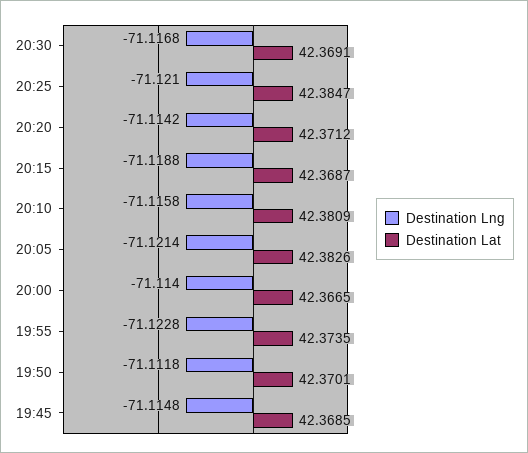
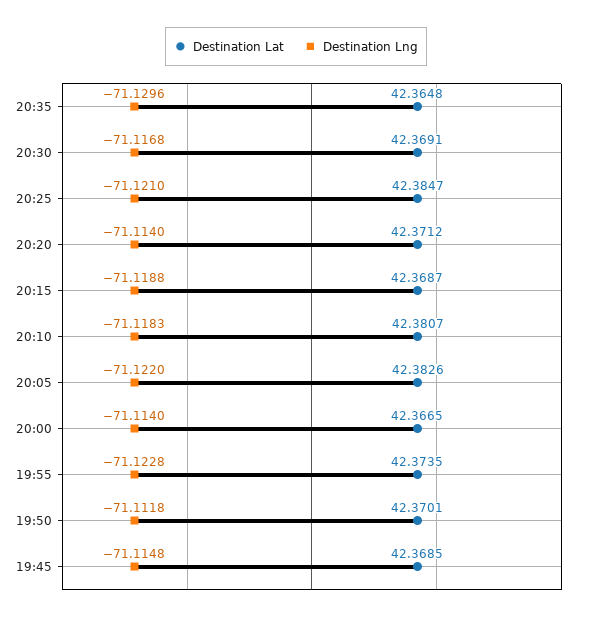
Destination Lng, 20:20: -71.1142 -> -71.114
Destination Lng, 20:10: -71.1158 -> -71.1183
Destination Lat, 20:10: 42.3809 -> 42.3807
Destination Lng, 20:05: -71.1214 -> -71.122
Destination Lat, 20:35: none -> 42.3648
Destination Lng, 20:35: none -> -71.1296

